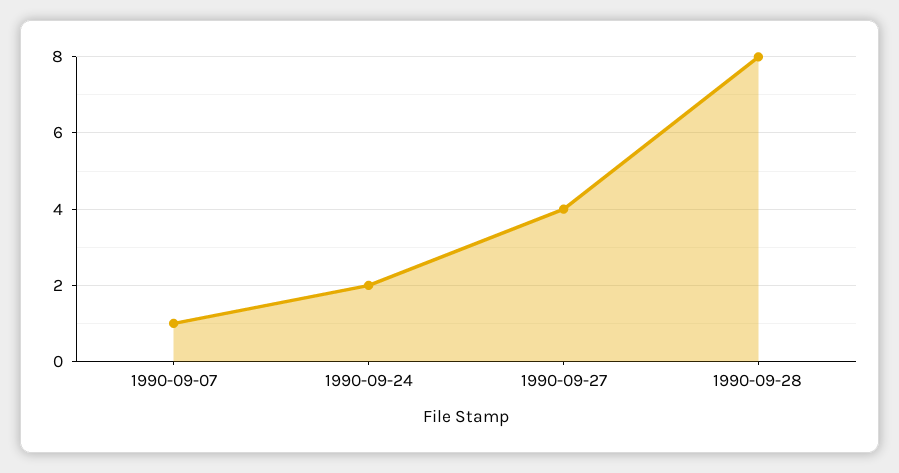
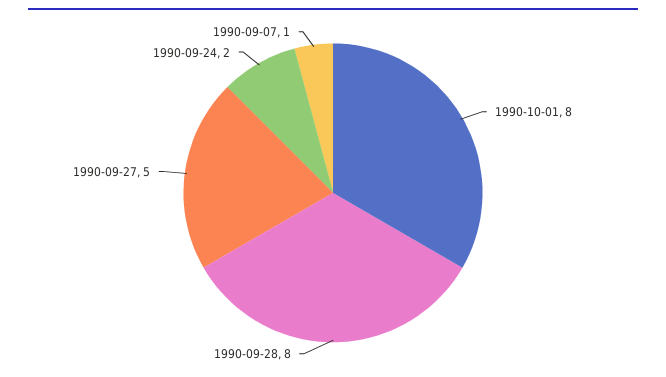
1990-09-27: 4 -> 5
1990-10-01: none -> 8

